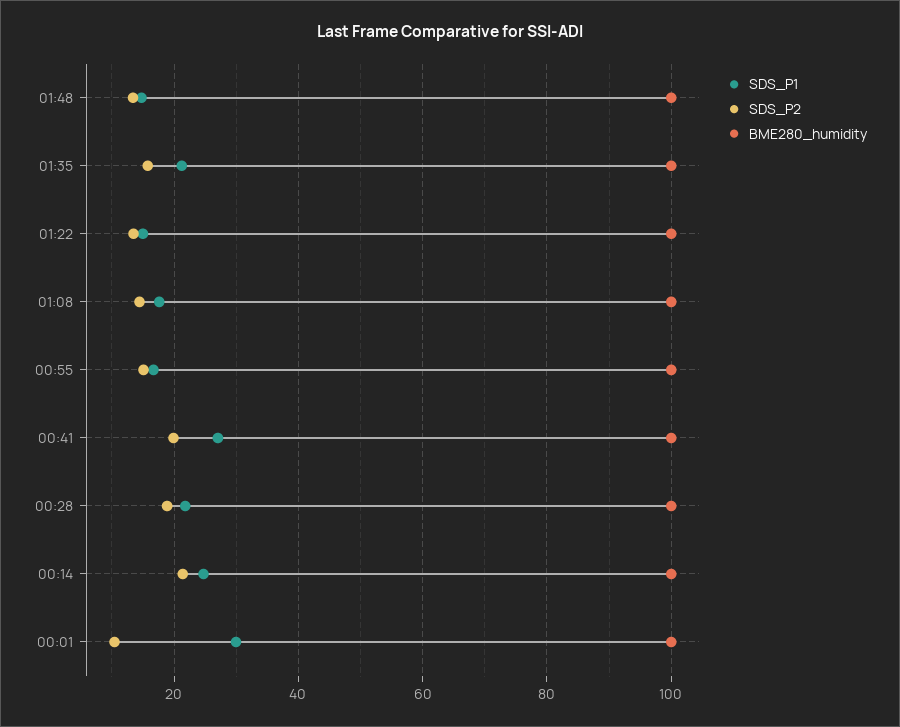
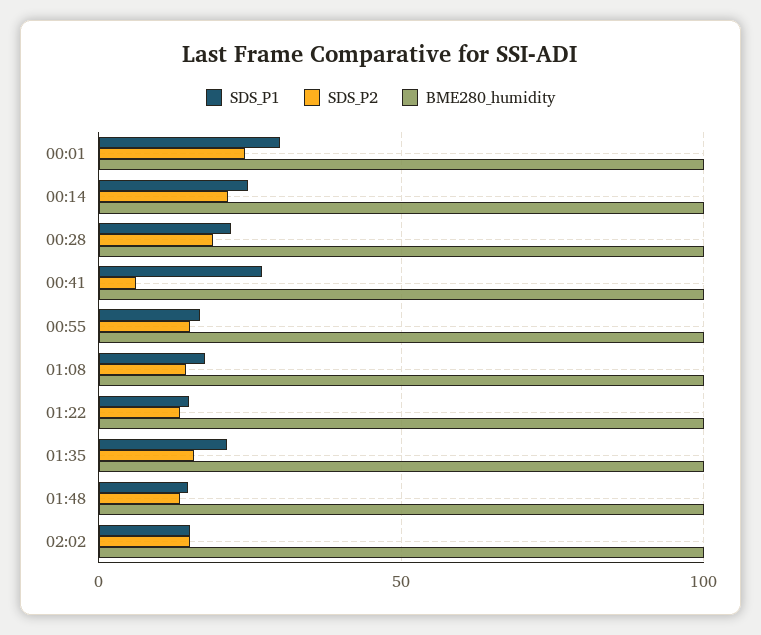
SDS_P2, 00:41: 20 -> 5
SDS_P2, 00:01: 10 -> 25
SDS_P1, 02:02: none -> 15
SDS_P2, 02:02: none -> 15
BME280_humidity, 02:02: none -> 100

